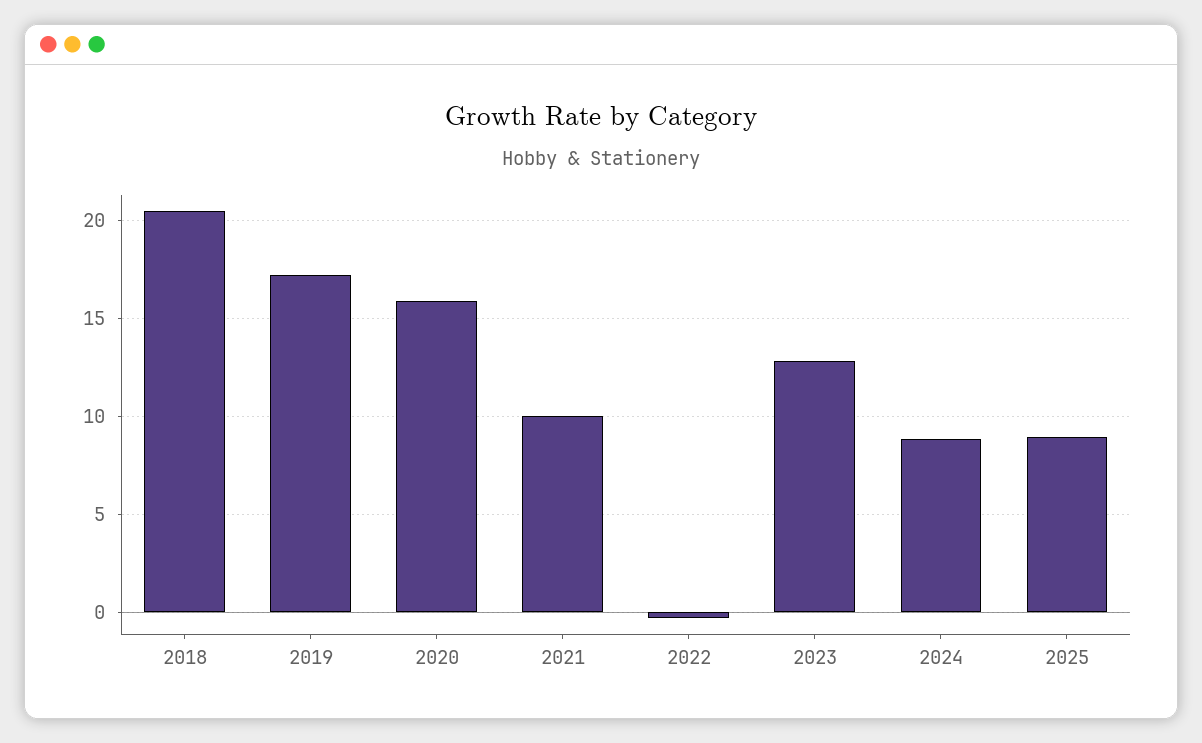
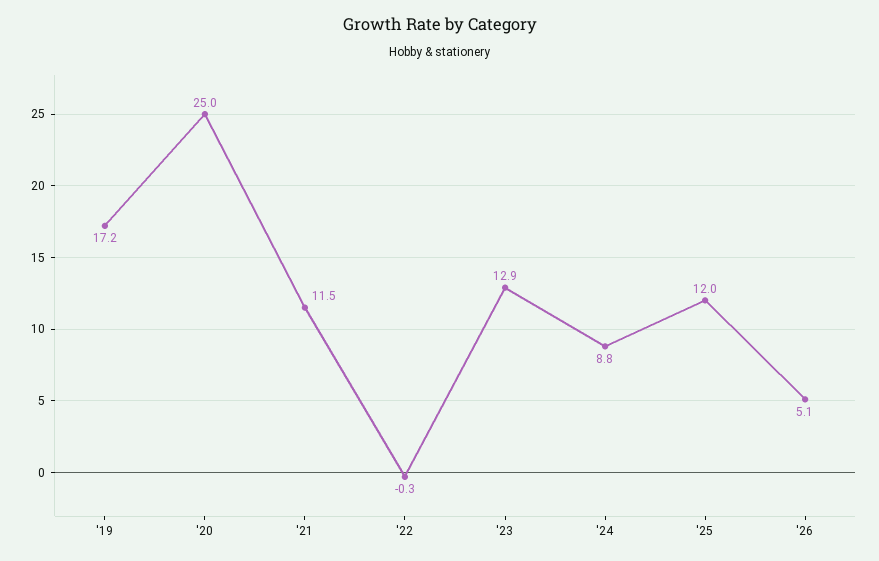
2018: 20.5 -> none
2020: 16 -> 25
2021: 10 -> 11.5
2025: 9 -> 12
'26: none -> 5.1

